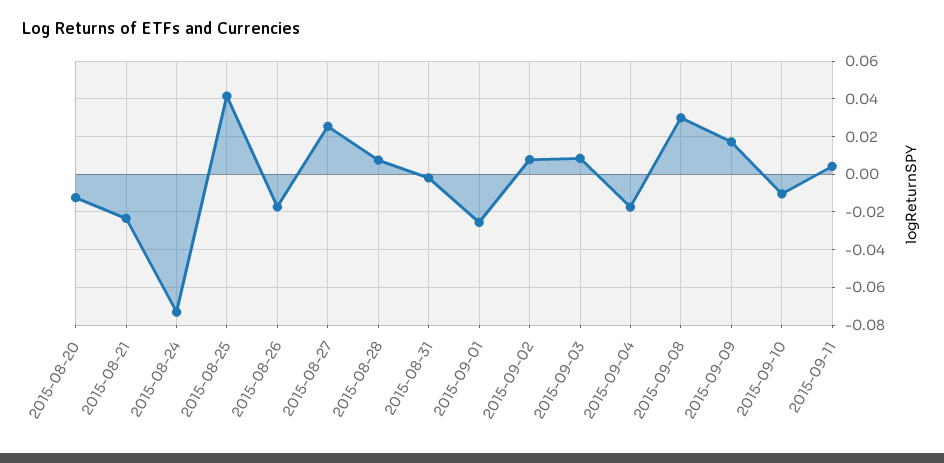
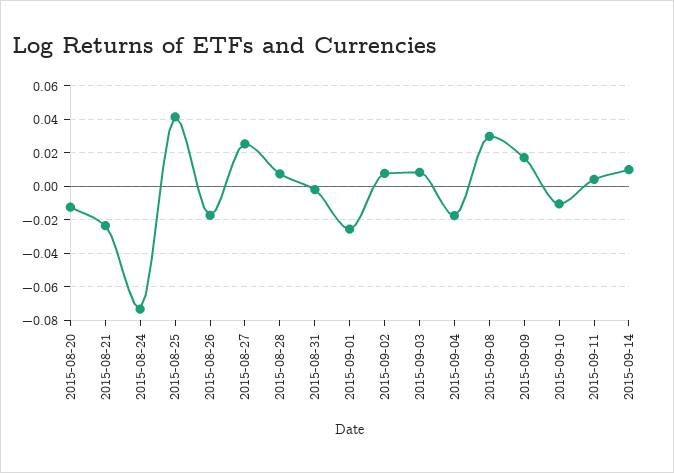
2015-09-14: none -> 0.01

